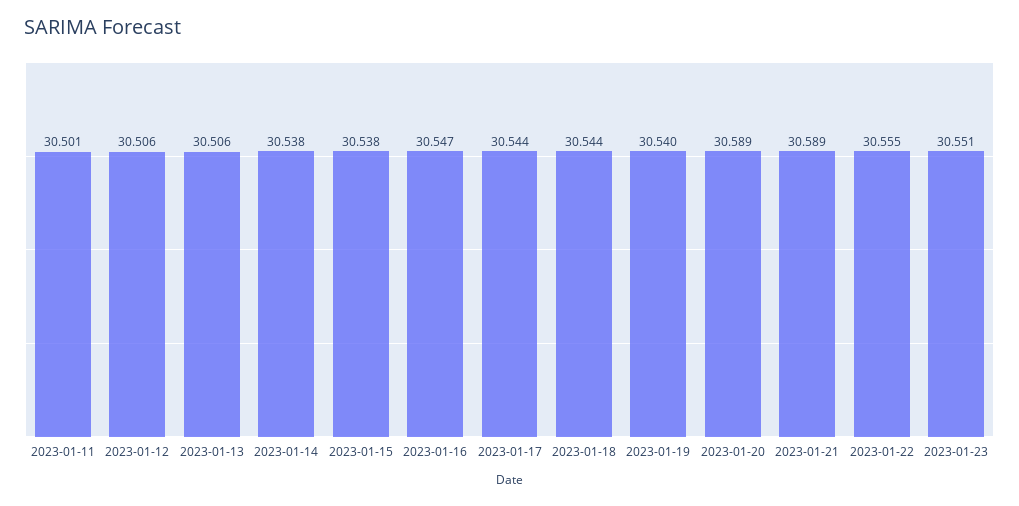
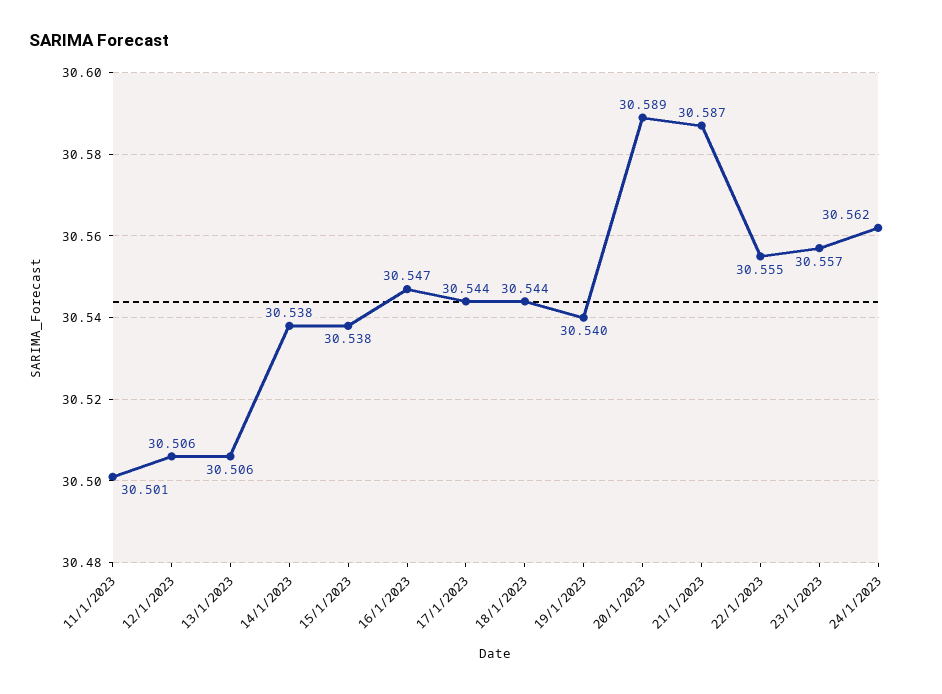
2023-01-21: 30.589 -> 30.587
2023-01-23: 30.551 -> 30.557
24/1/2023: none -> 30.562

